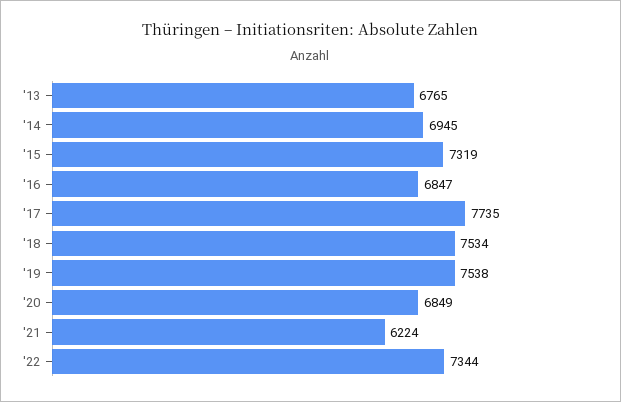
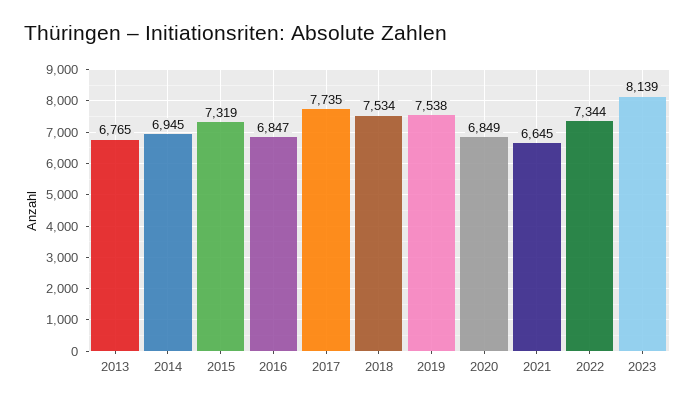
'21: 6224 -> 6645
2023: none -> 8139

